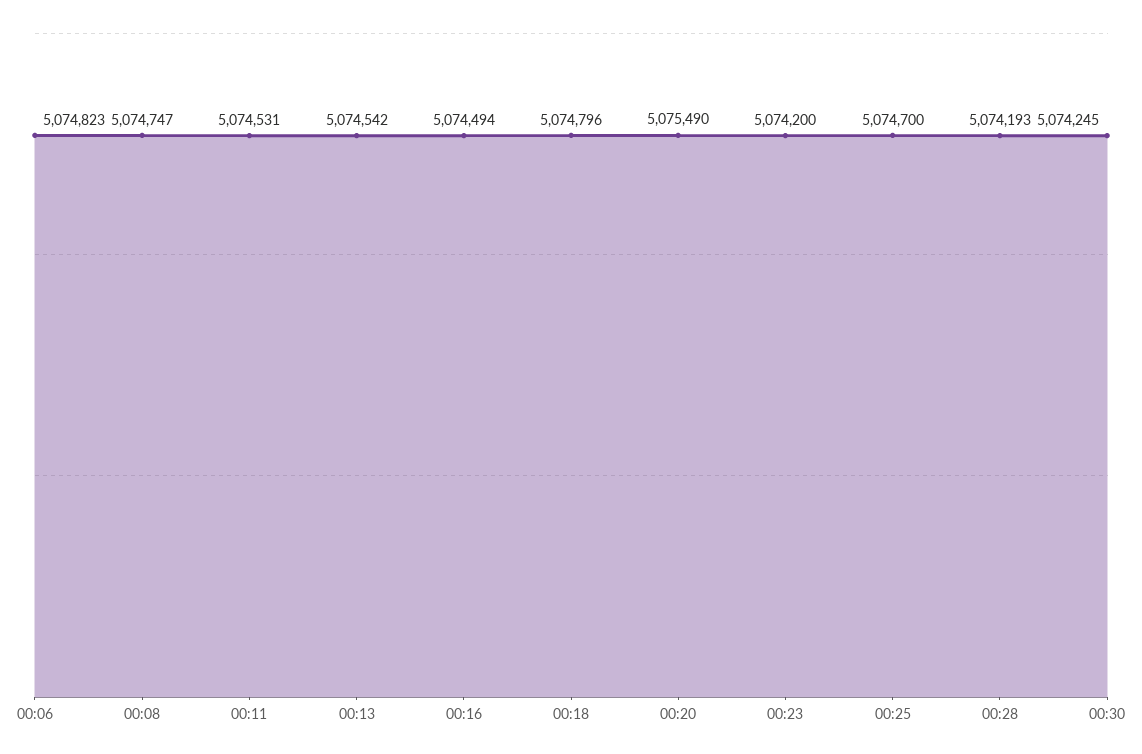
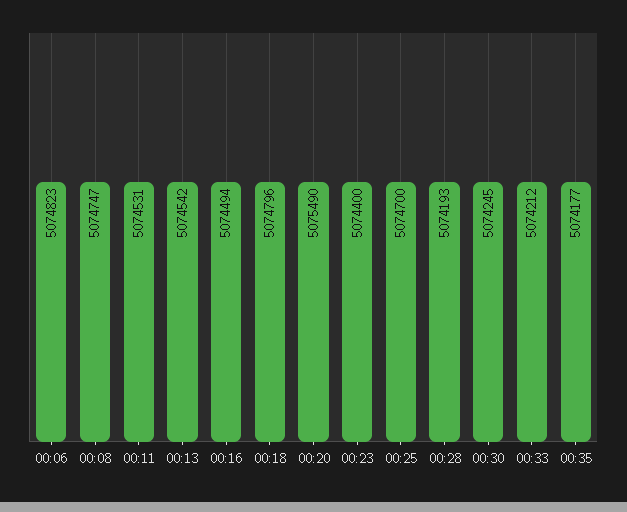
00:23: 5074200 -> 5074400
00:33: none -> 5074212
00:35: none -> 5074177

